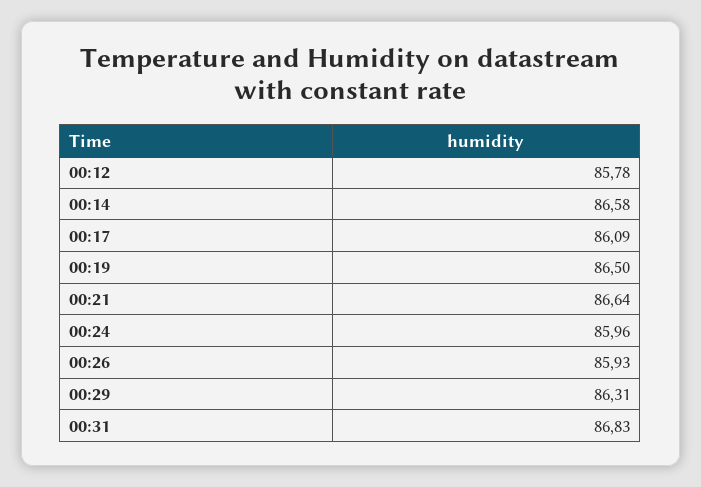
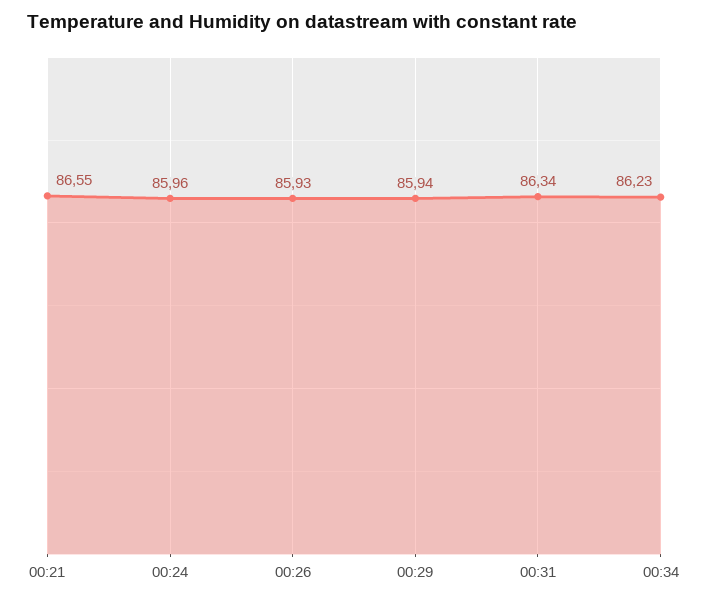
00:12: 85.78 -> none
00:14: 86.58 -> none
00:17: 86.09 -> none
00:19: 86.5 -> none
00:21: 86.64 -> 86.55
00:29: 86.31 -> 85.94
00:31: 86.83 -> 86.34
00:34: none -> 86.23

